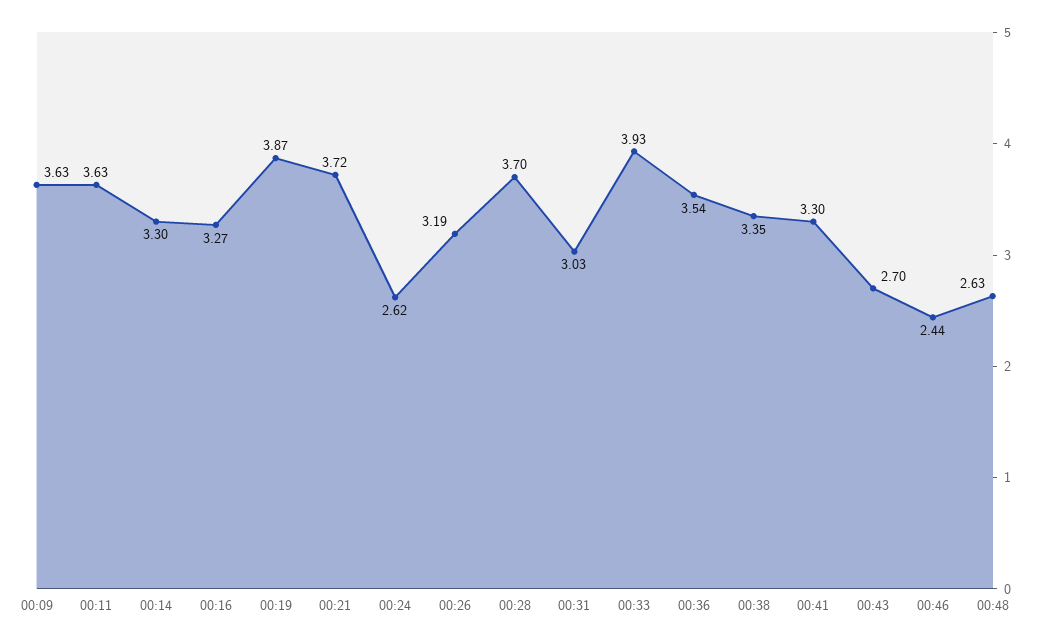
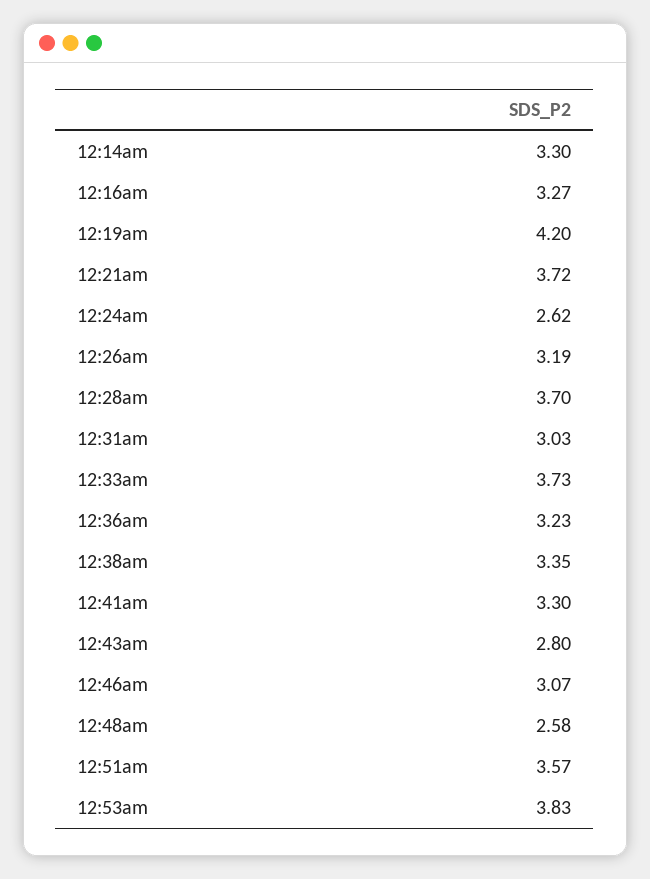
00:09: 3.63 -> none
00:11: 3.63 -> none
00:19: 3.87 -> 4.2
00:33: 3.93 -> 3.73
00:36: 3.54 -> 3.23
00:43: 2.7 -> 2.8
00:46: 2.44 -> 3.07
00:48: 2.63 -> 2.58
12:51am: none -> 3.57
12:53am: none -> 3.83

